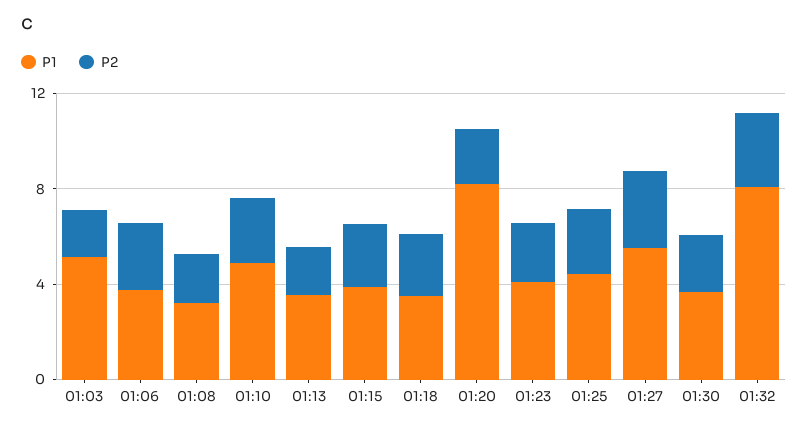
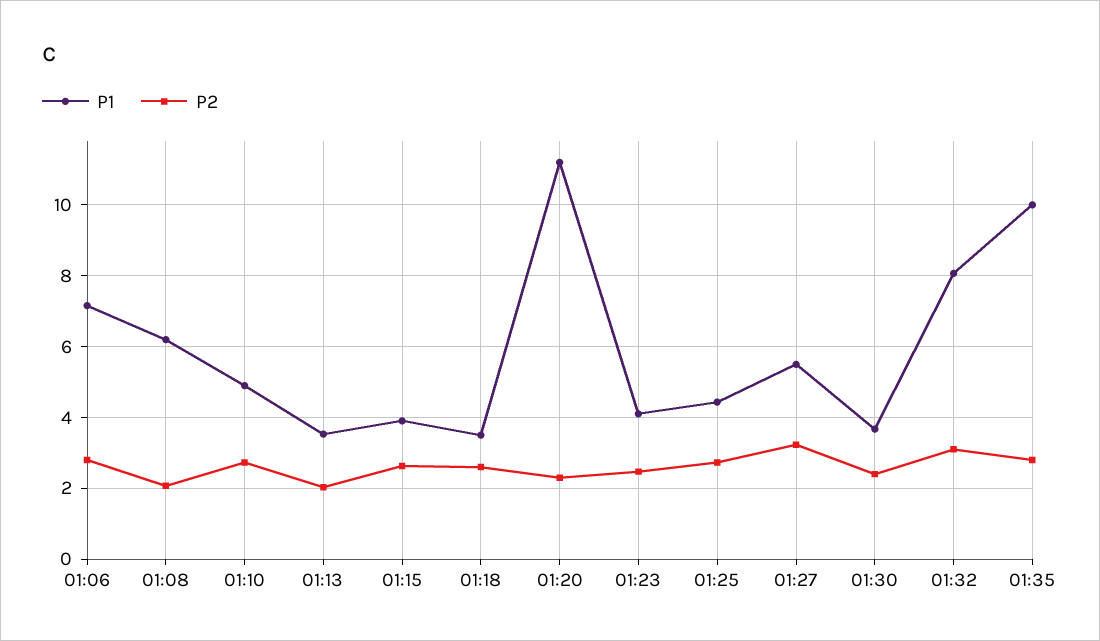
P1, 01:03: 5 -> none
P2, 01:03: 2 -> none
P1, 01:06: 4 -> 7.2
P1, 01:08: 3 -> 6.2
P1, 01:20: 8 -> 11.2
P1, 01:35: none -> 10
P2, 01:35: none -> 2.8

